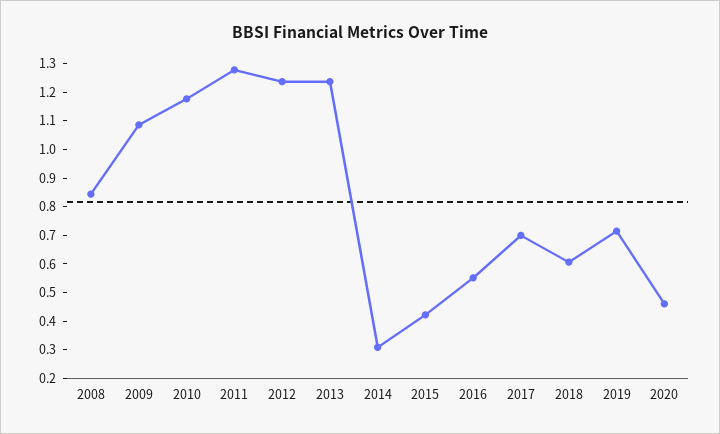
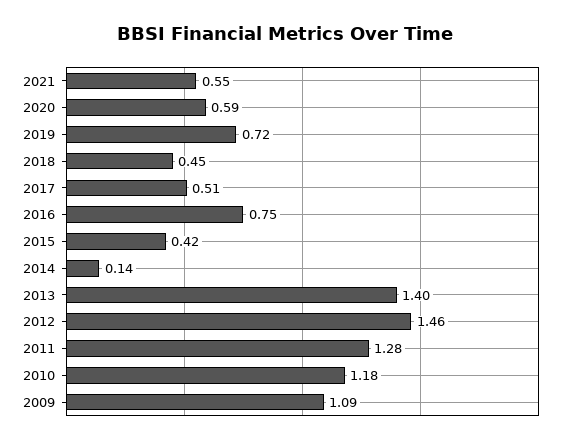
2008: 0.85 -> none
2012: 1.25 -> 1.46
2013: 1.25 -> 1.4
2014: 0.3 -> 0.14
2016: 0.55 -> 0.75
2017: 0.7 -> 0.51
2018: 0.6 -> 0.45
2020: 0.45 -> 0.59
2021: none -> 0.55

